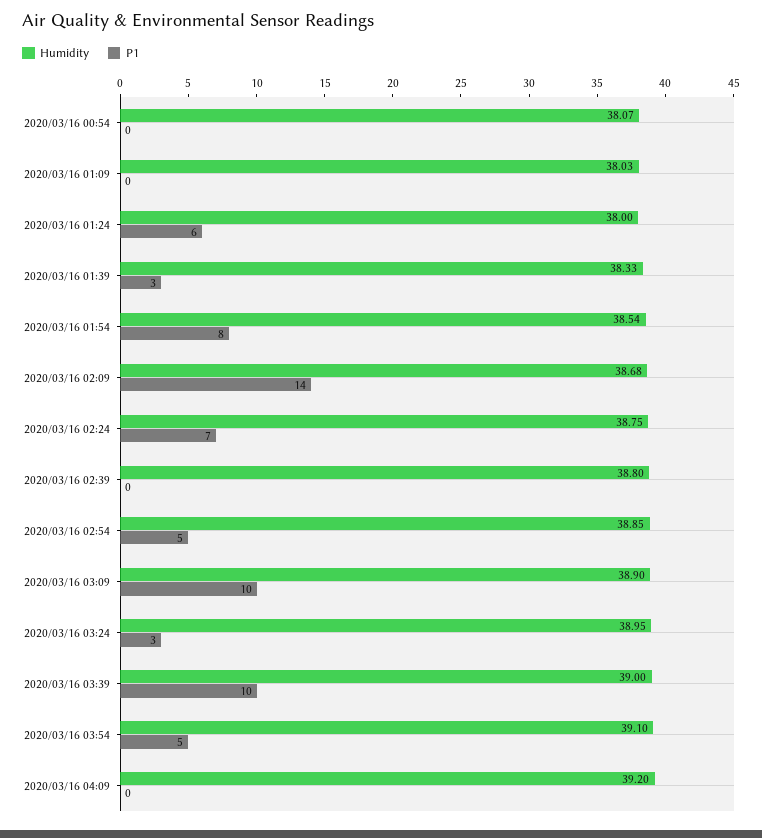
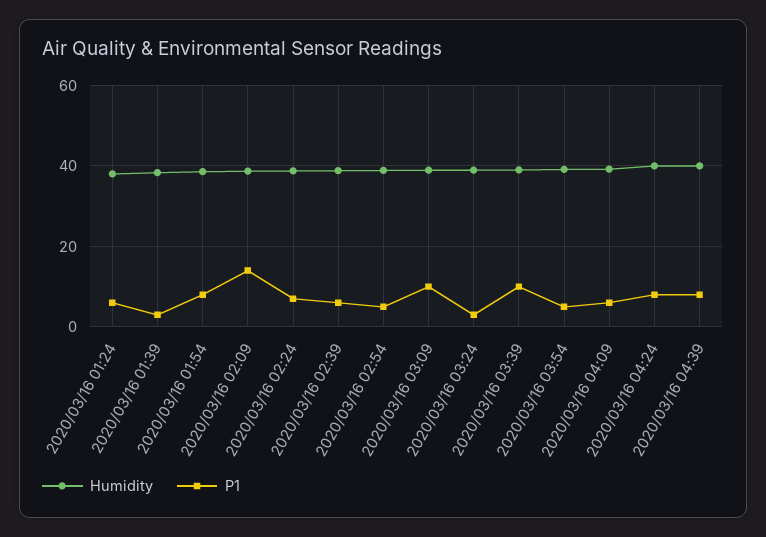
Humidity, 2020/03/16 00:54: 38.07 -> none
P1, 2020/03/16 00:54: 0 -> none
Humidity, 2020/03/16 01:09: 38.03 -> none
P1, 2020/03/16 01:09: 0 -> none
P1, 2020/03/16 02:39: 0 -> 6
P1, 2020/03/16 04:09: 0 -> 6
Humidity, 2020/03/16 04:24: none -> 40
P1, 2020/03/16 04:24: none -> 8
Humidity, 2020/03/16 04:39: none -> 40
P1, 2020/03/16 04:39: none -> 8

